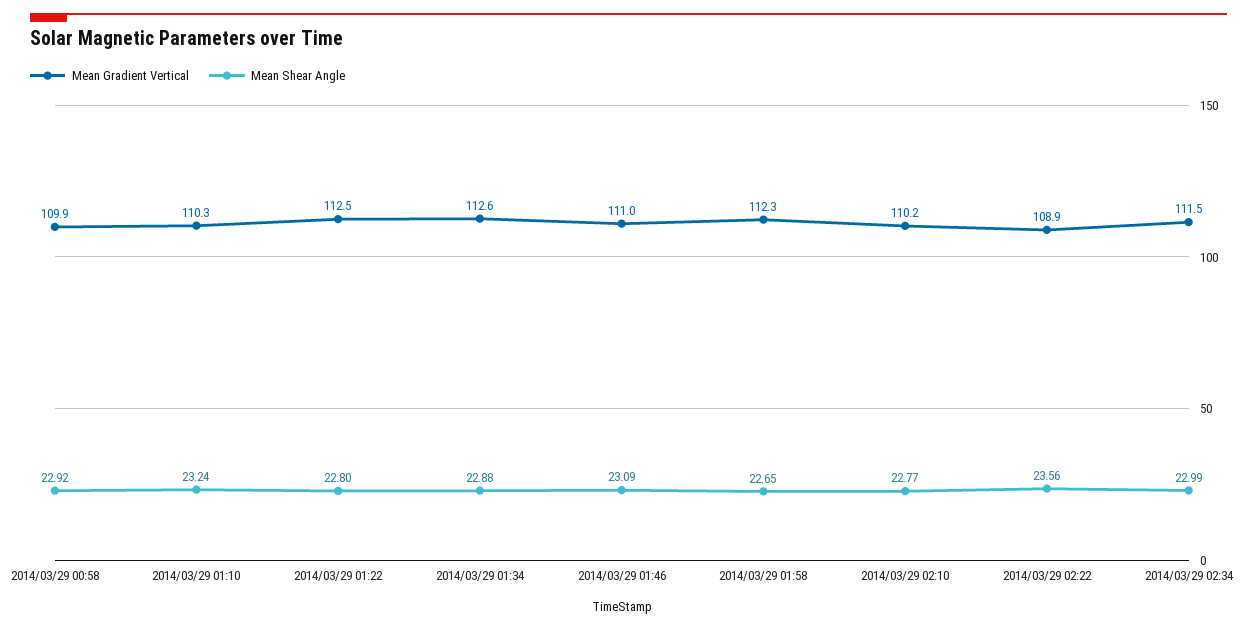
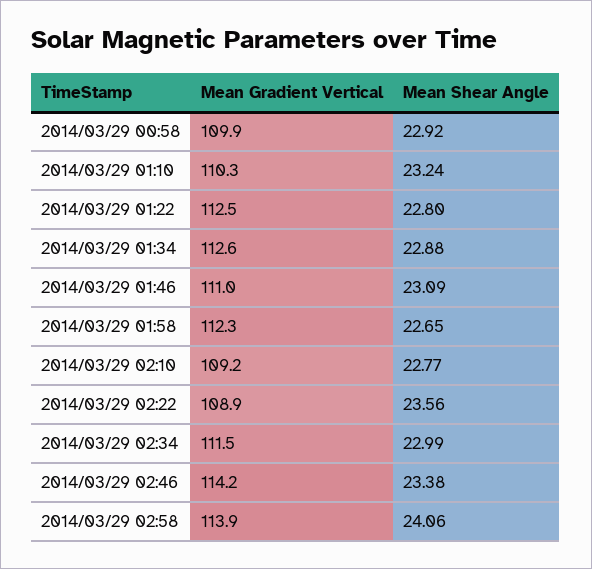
Mean Gradient Vertical, 2014/03/29 02:10: 110.2 -> 109.2
Mean Gradient Vertical, 2014/03/29 02:46: none -> 114.2
Mean Shear Angle, 2014/03/29 02:46: none -> 23.38
Mean Gradient Vertical, 2014/03/29 02:58: none -> 113.9
Mean Shear Angle, 2014/03/29 02:58: none -> 24.06

